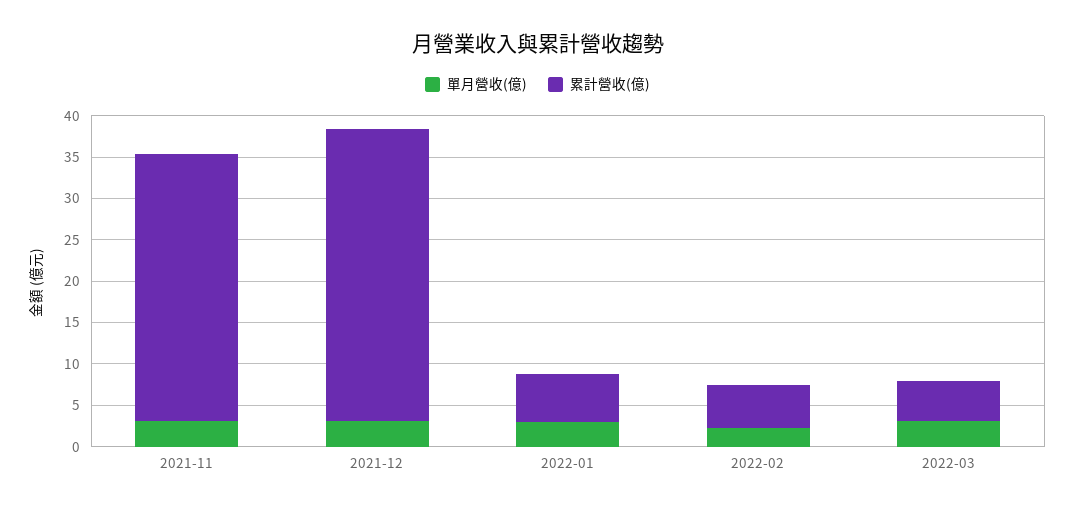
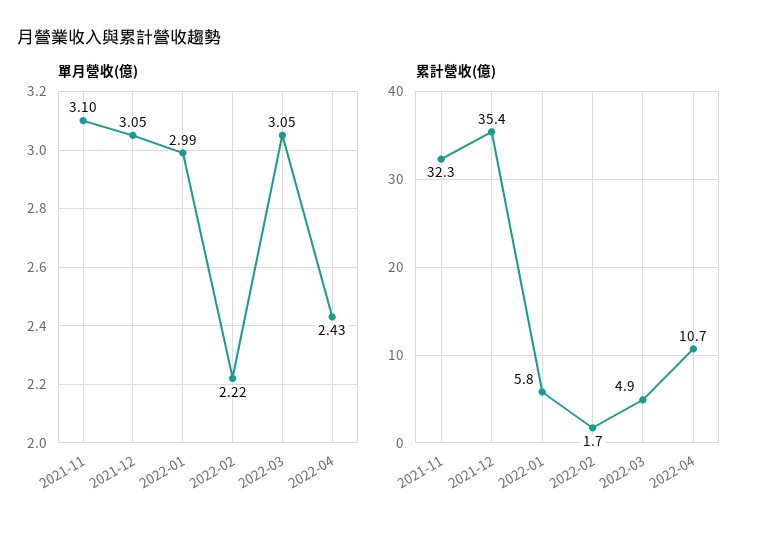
累計營收(億), 2022-02: 5 -> 1.7
單月營收(億), 2022-04: none -> 2.43
累計營收(億), 2022-04: none -> 10.7

